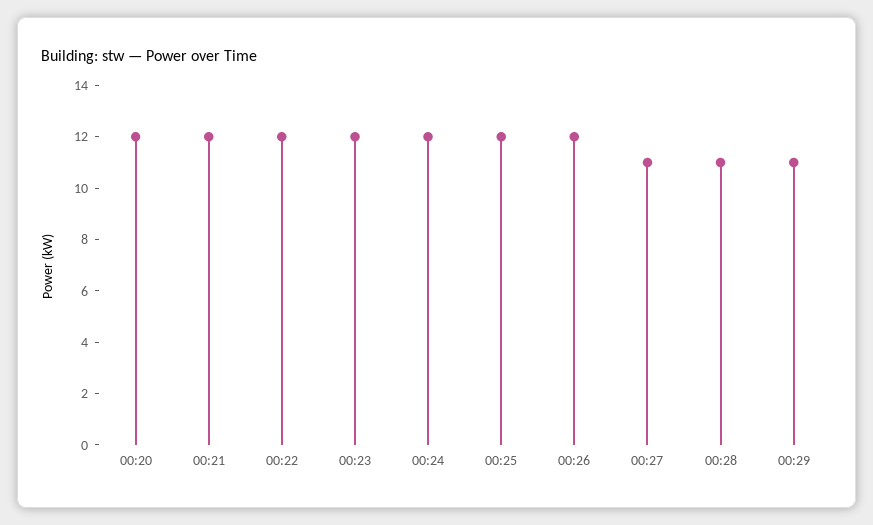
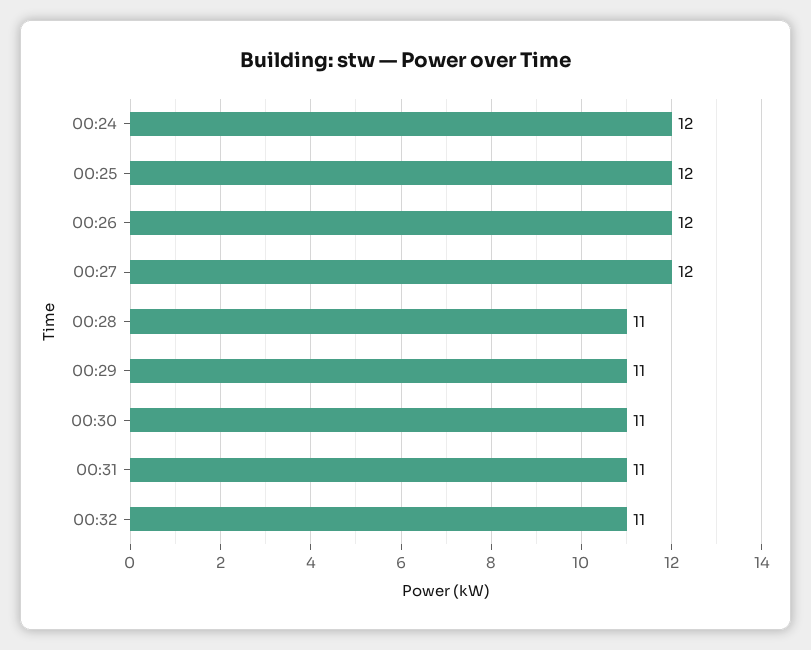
00:20: 12 -> none
00:21: 12 -> none
00:22: 12 -> none
00:23: 12 -> none
00:27: 11 -> 12
00:30: none -> 11
00:31: none -> 11
00:32: none -> 11

